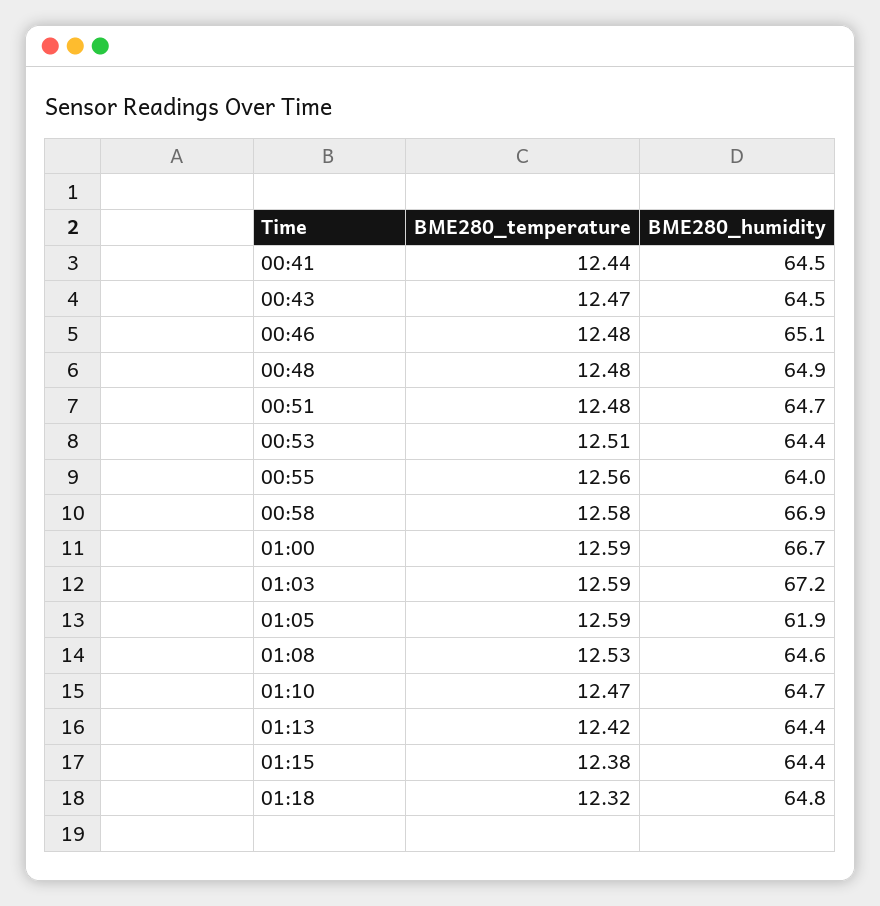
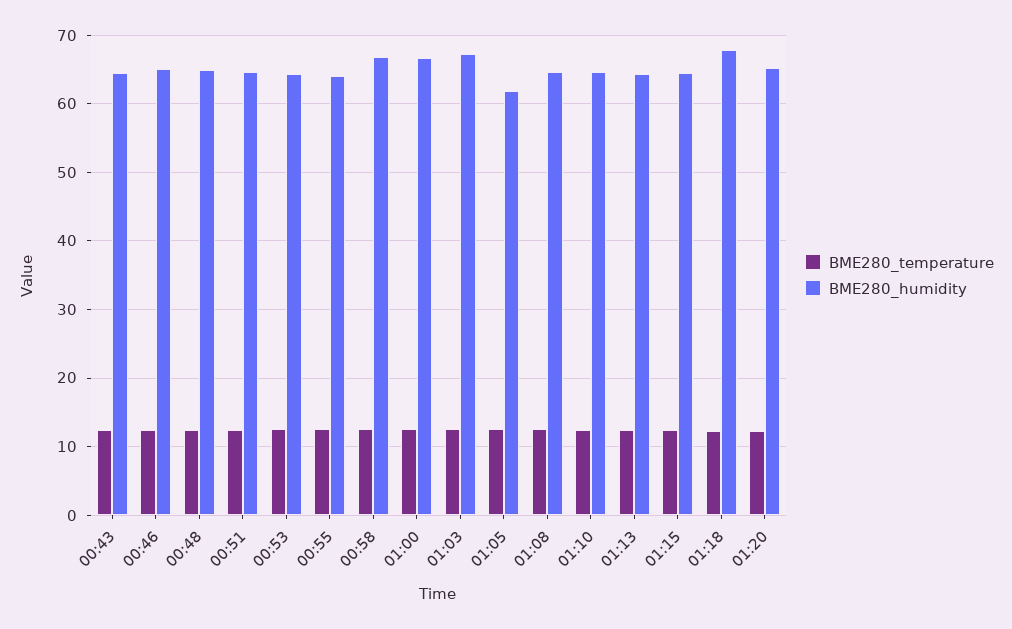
BME280_temperature, 00:41: 12.44 -> none
BME280_humidity, 00:41: 64.5 -> none
BME280_humidity, 01:18: 64.8 -> 68
BME280_temperature, 01:20: none -> 12
BME280_humidity, 01:20: none -> 65

